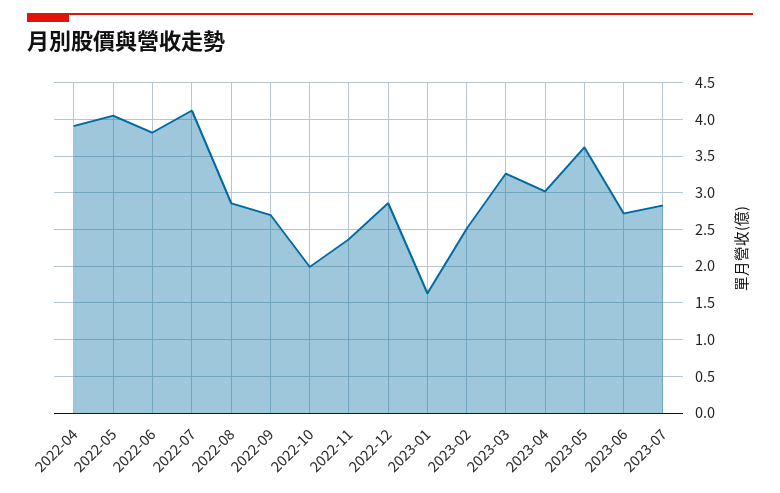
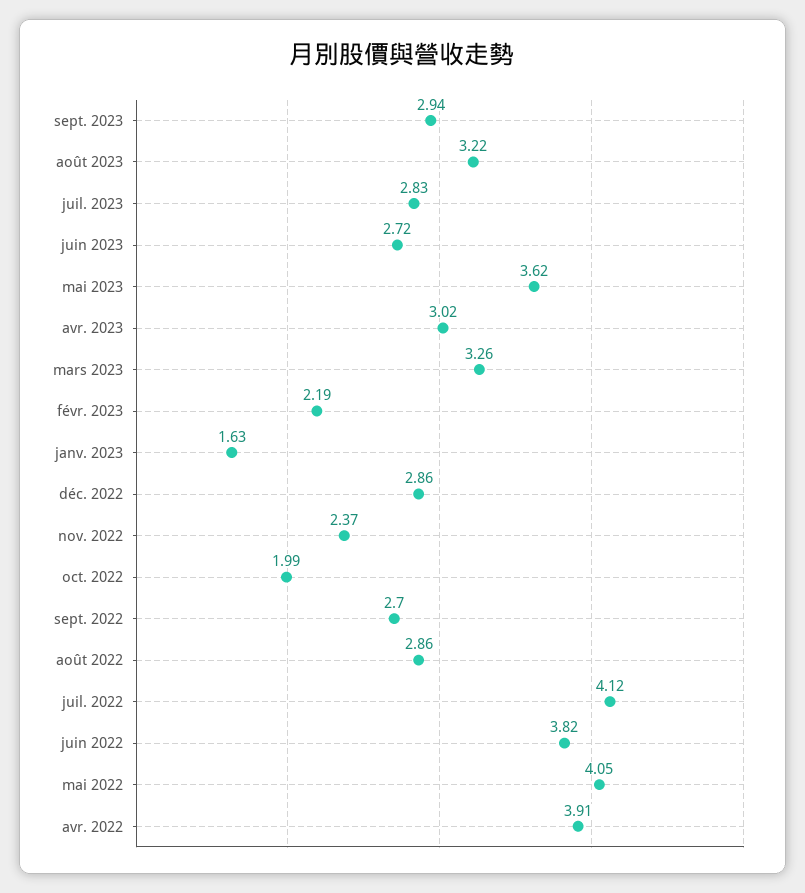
2023-02: 2.5 -> 2.19
sept. 2023: none -> 2.94
août 2023: none -> 3.22

